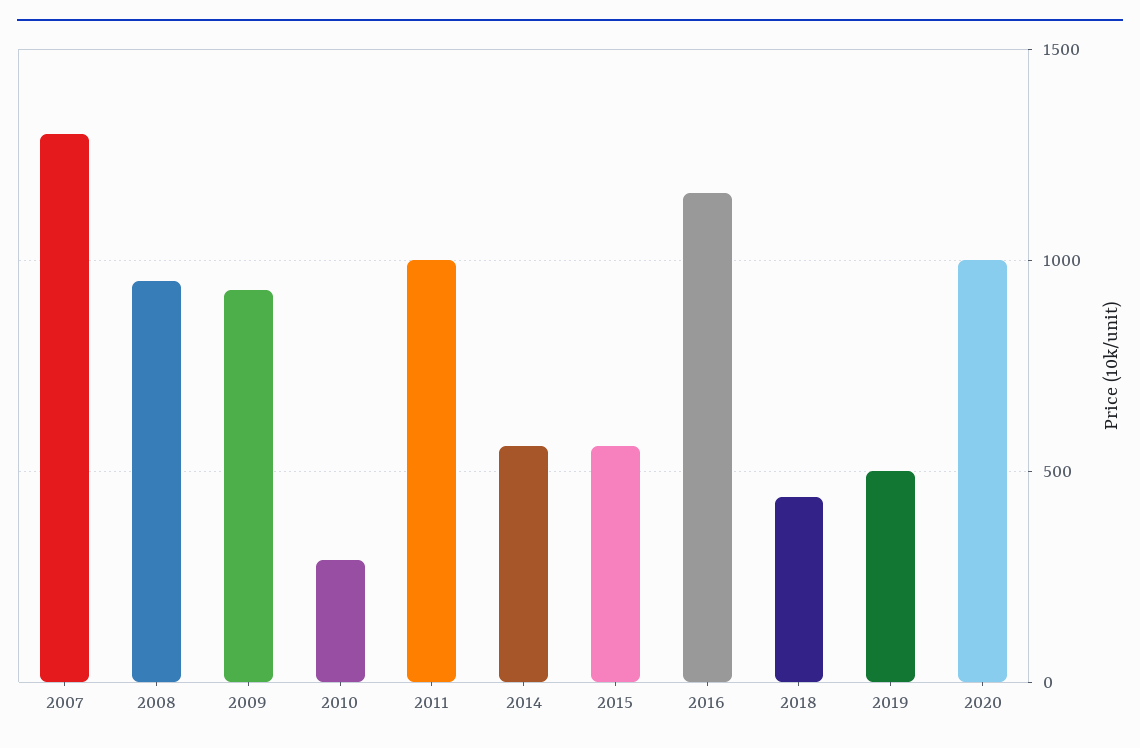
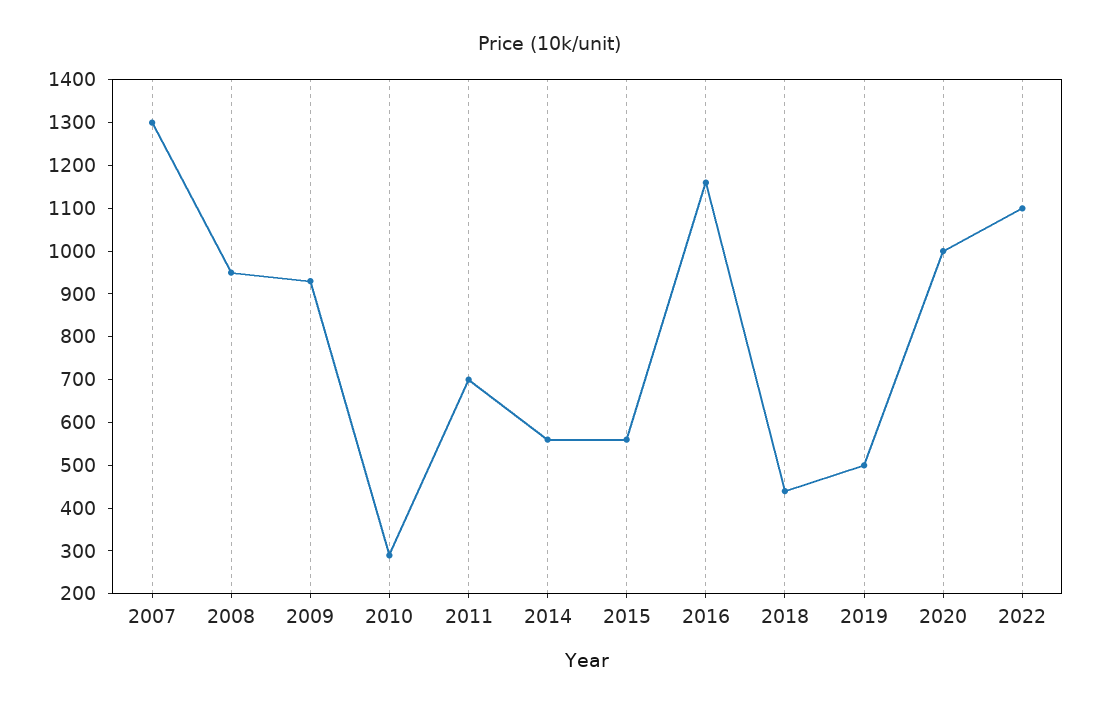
2011: 1000 -> 700
2022: none -> 1100

